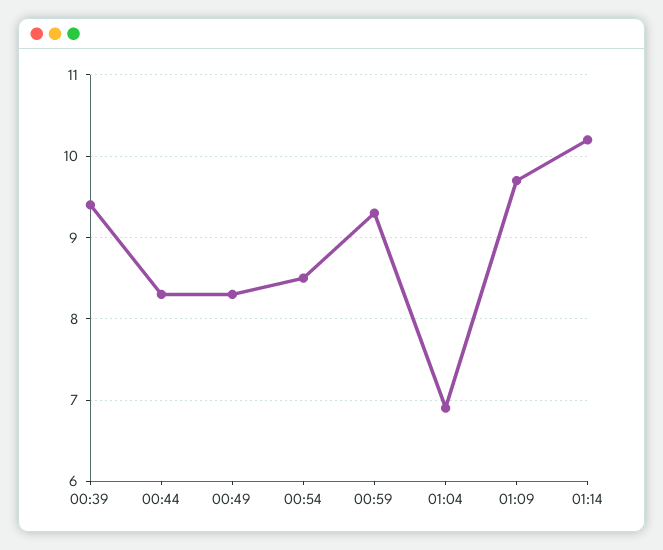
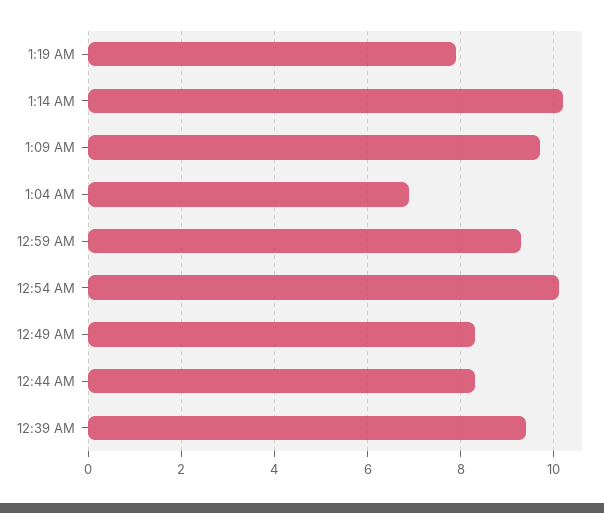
00:54: 8.5 -> 10
1:19 AM: none -> 8

